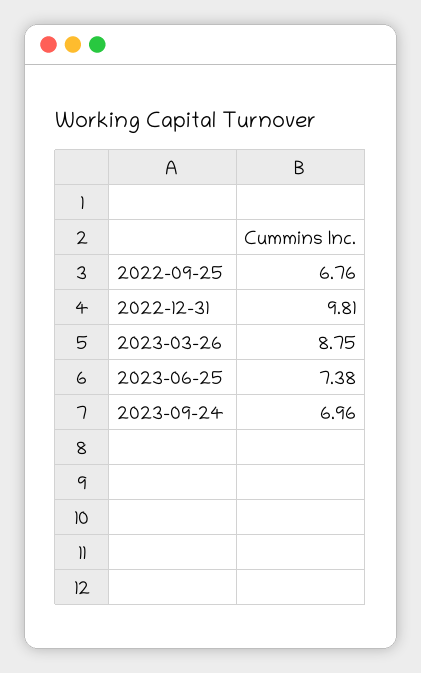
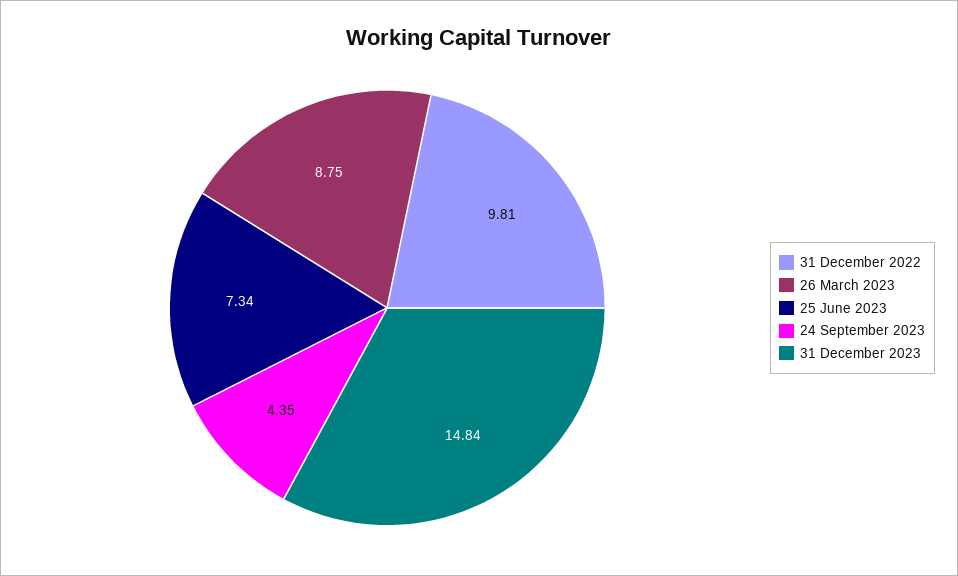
2022-09-25: 6.76 -> none
2023-06-25: 7.38 -> 7.34
2023-09-24: 6.96 -> 4.35
31 December 2023: none -> 14.84

